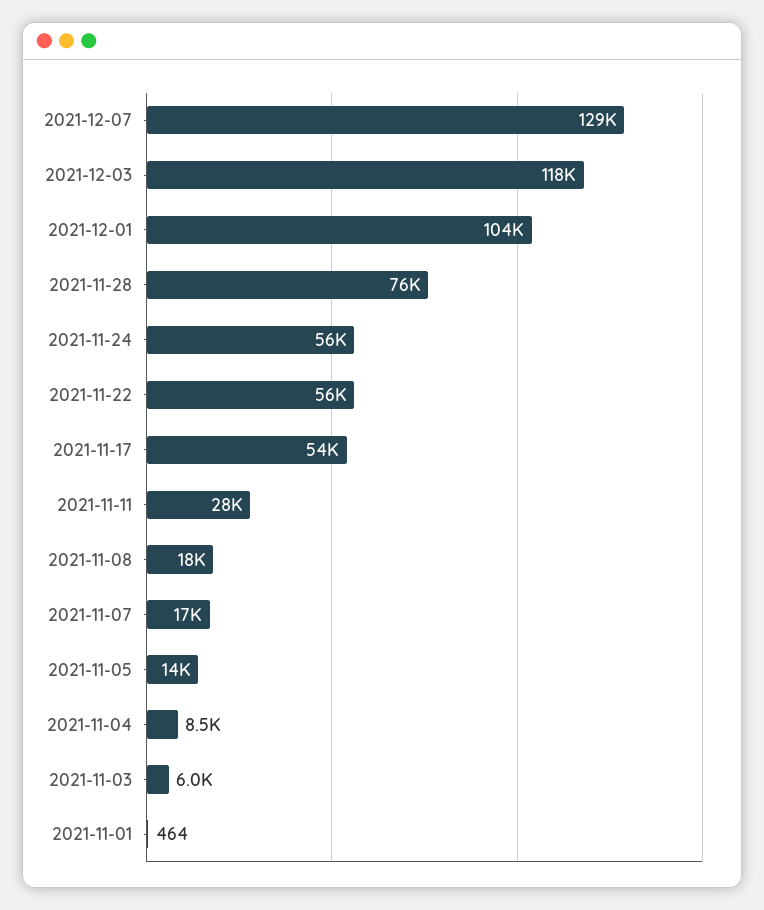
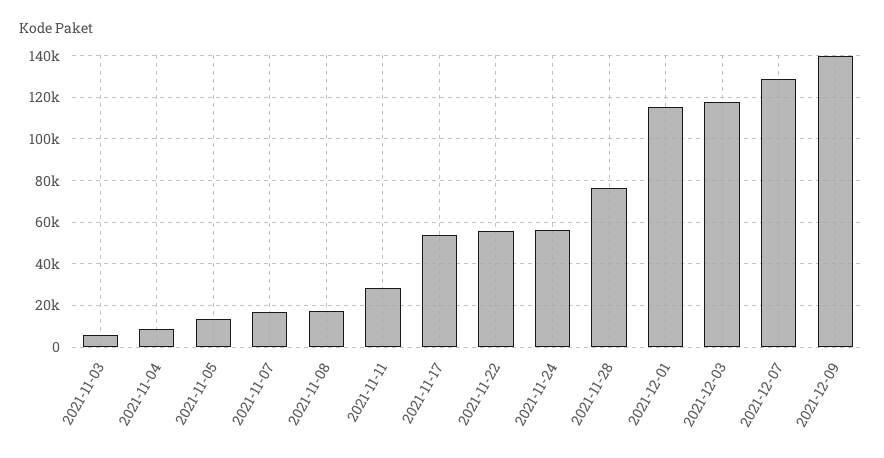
2021-12-01: 104000 -> 115000
2021-11-01: 464 -> none
2021-12-09: none -> 140000

